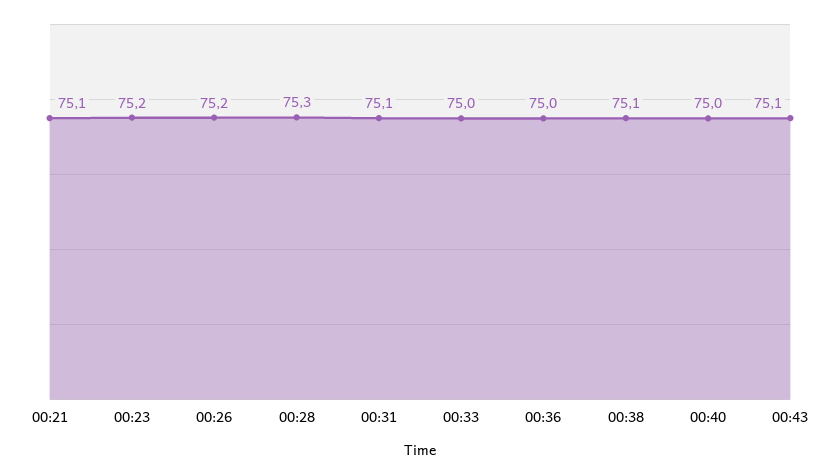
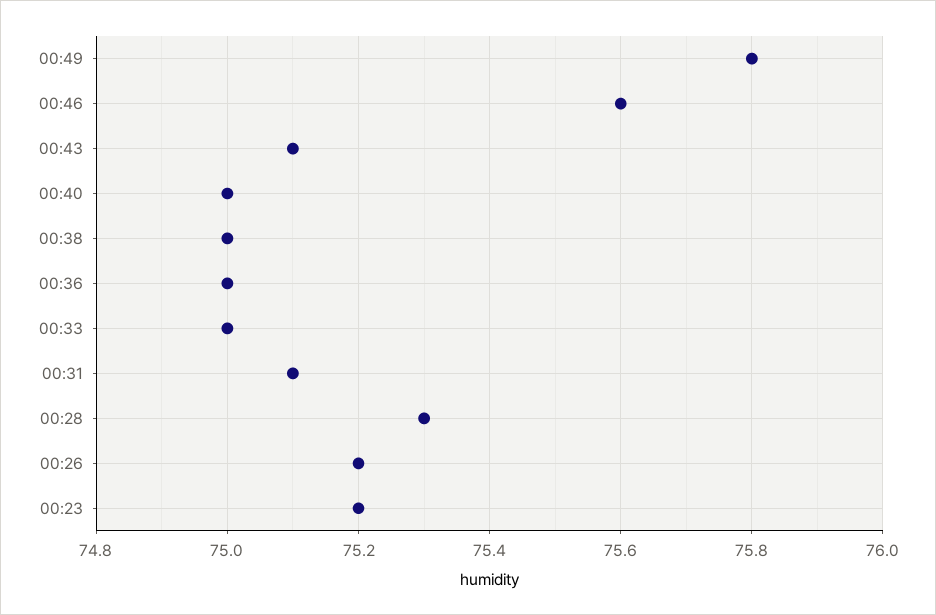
00:21: 75.1 -> none
00:38: 75.1 -> 75
00:49: none -> 75.8
00:46: none -> 75.6

